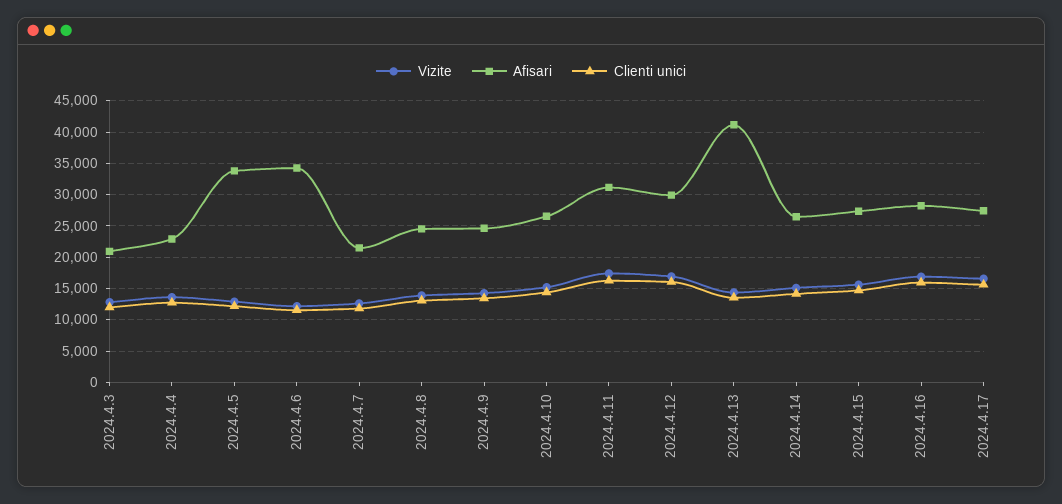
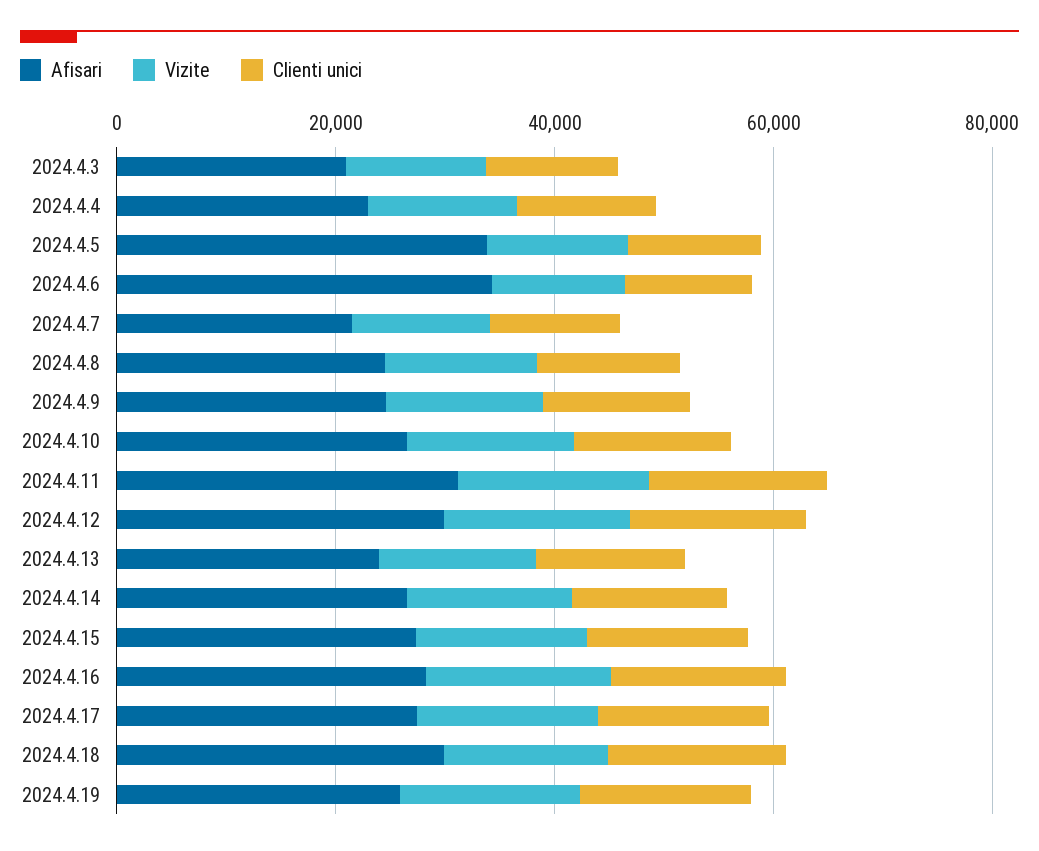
Afisari, 2024.4.13: 41000 -> 25000
Afisari, 2024.4.18: none -> 30000
Vizite, 2024.4.18: none -> 15000
Clienti unici, 2024.4.18: none -> 15000
Afisari, 2024.4.19: none -> 25000
Vizite, 2024.4.19: none -> 15000
Clienti unici, 2024.4.19: none -> 15000

